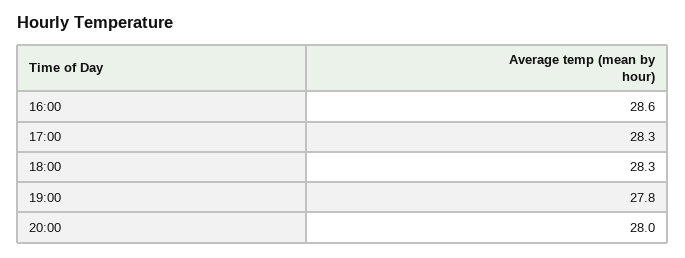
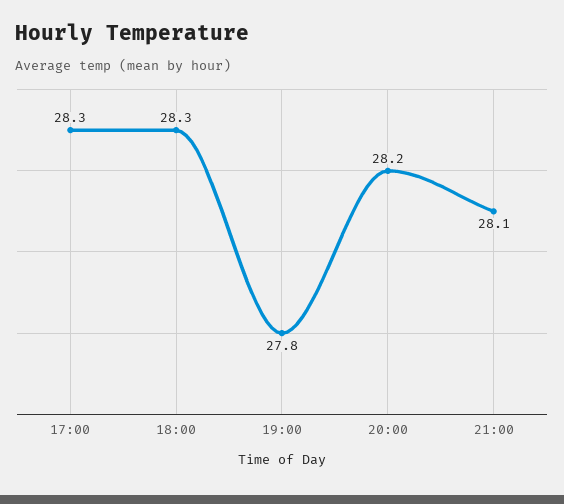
16:00: 28.6 -> none
20:00: 28 -> 28.2
21:00: none -> 28.1

